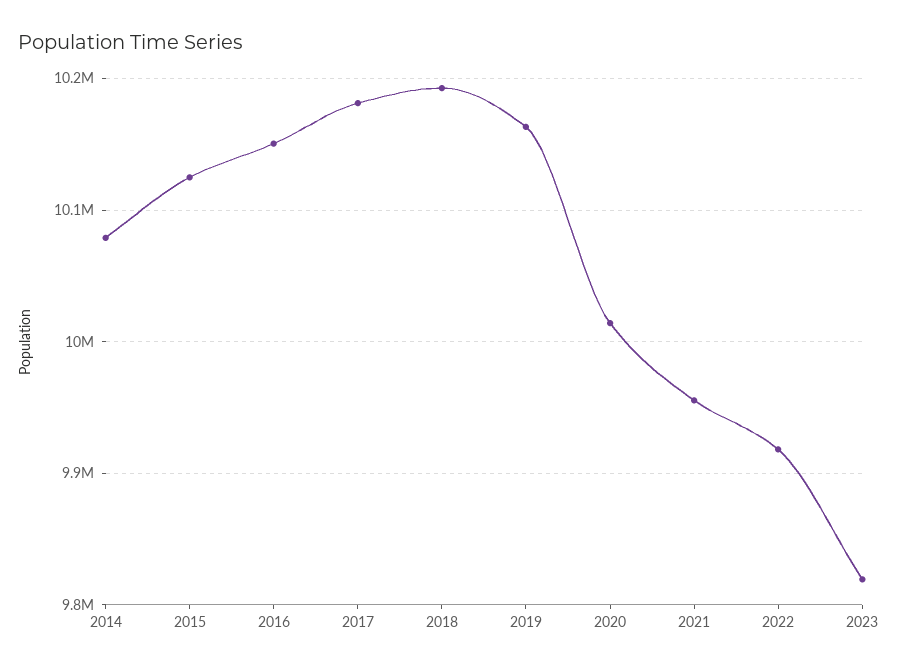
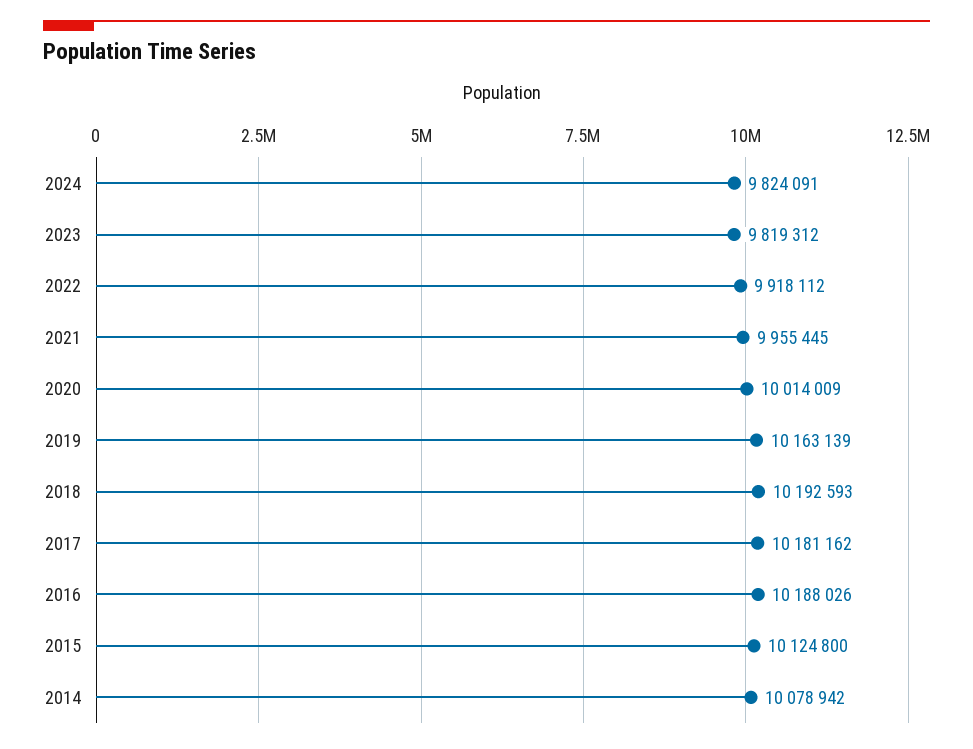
2016: 10150000 -> 10188026
2024: none -> 9824091

